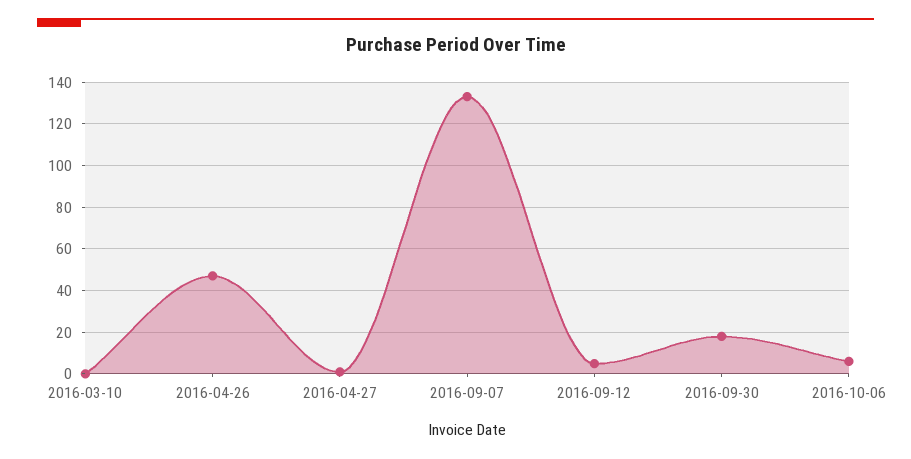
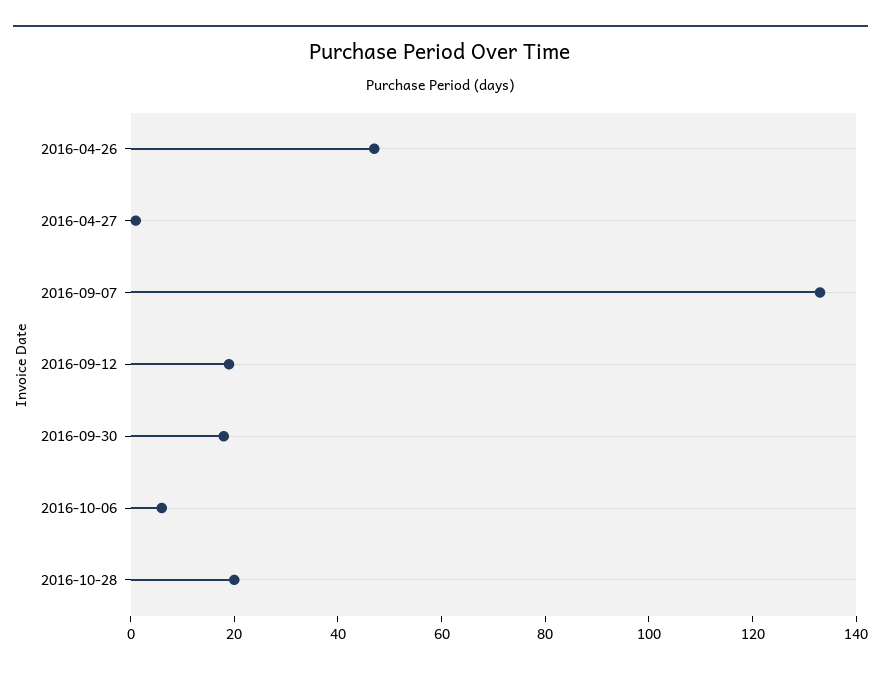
2016-03-10: 0 -> none
2016-09-12: 5 -> 20
2016-10-28: none -> 20

